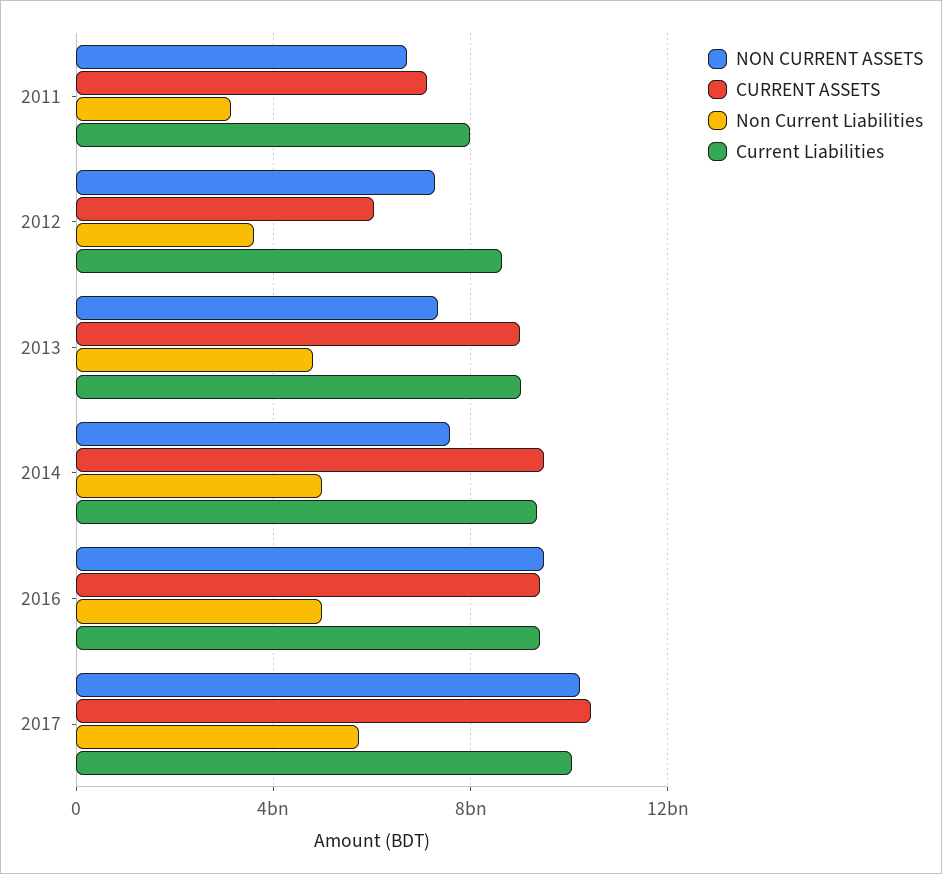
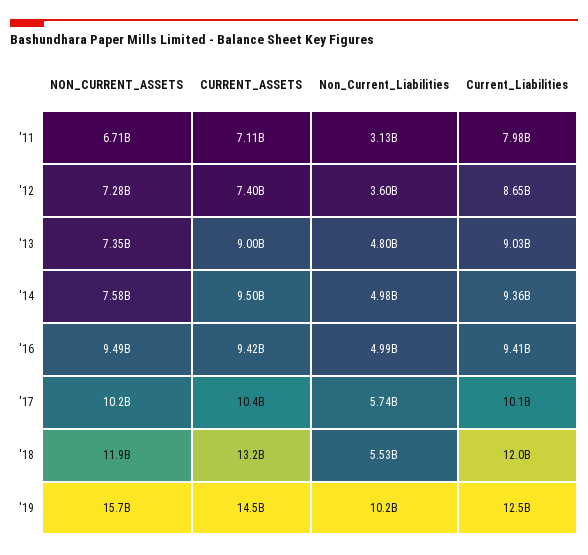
CURRENT ASSETS, 2012: 6000000000 -> 7400000000
NON CURRENT ASSETS, '18: none -> 11900000000
CURRENT ASSETS, '18: none -> 13200000000
Non Current Liabilities, '18: none -> 5530000000
Current Liabilities, '18: none -> 12000000000
NON CURRENT ASSETS, '19: none -> 15700000000
CURRENT ASSETS, '19: none -> 14500000000
Non Current Liabilities, '19: none -> 10200000000
Current Liabilities, '19: none -> 12500000000

